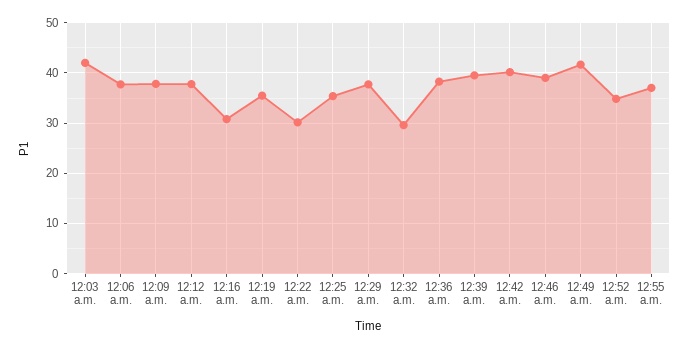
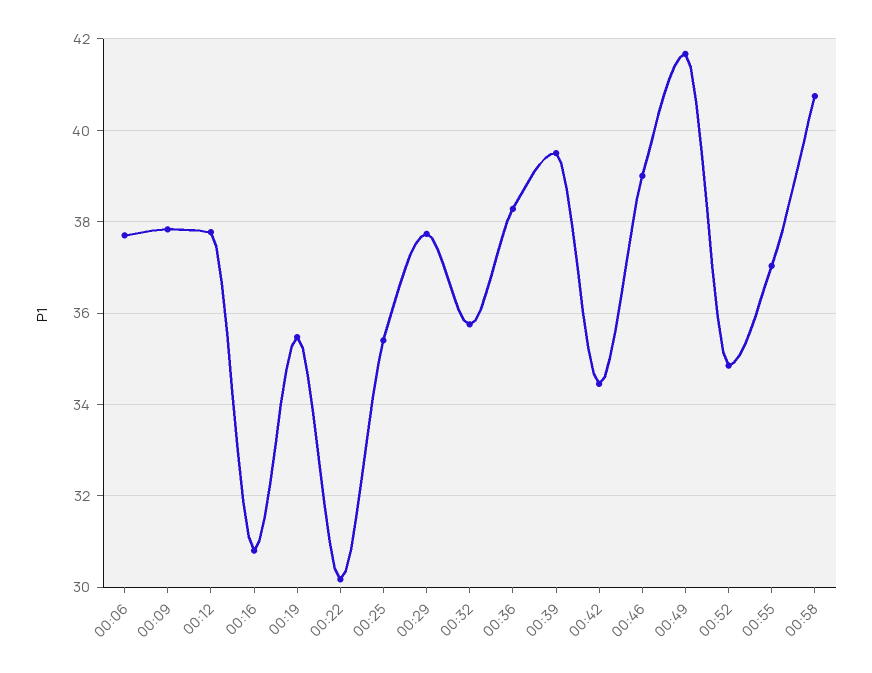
12:03 a.m.: 42 -> none
12:32 a.m.: 30 -> 35.8
12:42 a.m.: 40 -> 34.4
00:58: none -> 40.8

